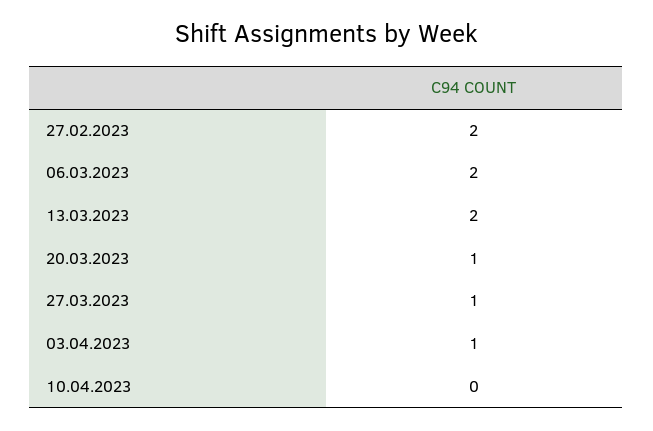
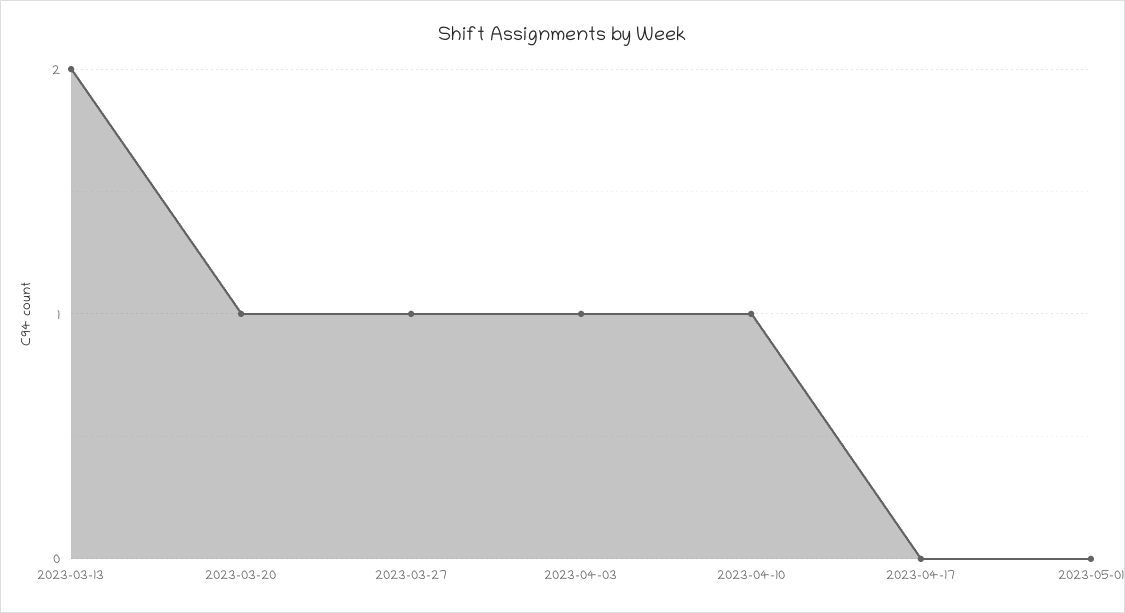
27.02.2023: 2 -> none
06.03.2023: 2 -> none
10.04.2023: 0 -> 1
2023-04-17: none -> 0
2023-05-01: none -> 0

